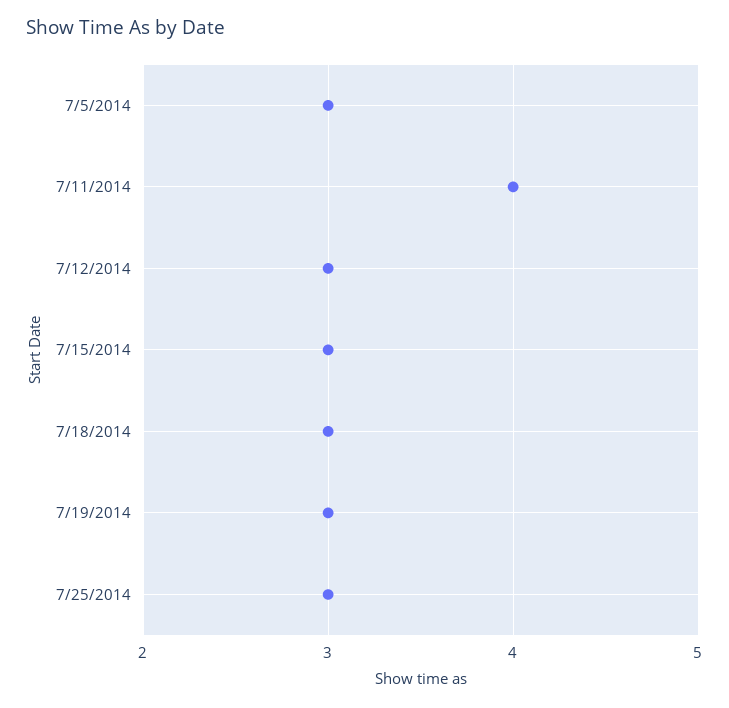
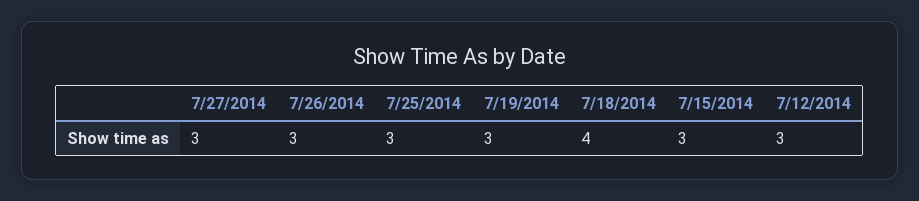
7/5/2014: 3 -> none
7/11/2014: 4 -> none
7/18/2014: 3 -> 4
7/27/2014: none -> 3
7/26/2014: none -> 3

